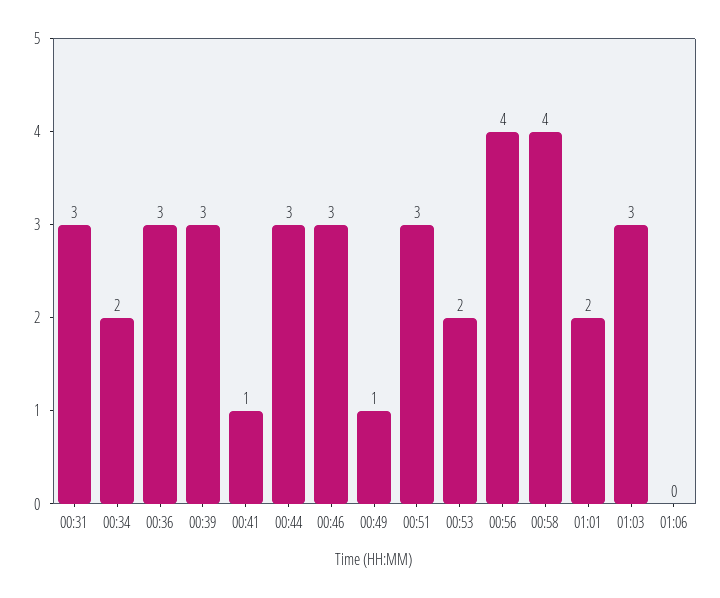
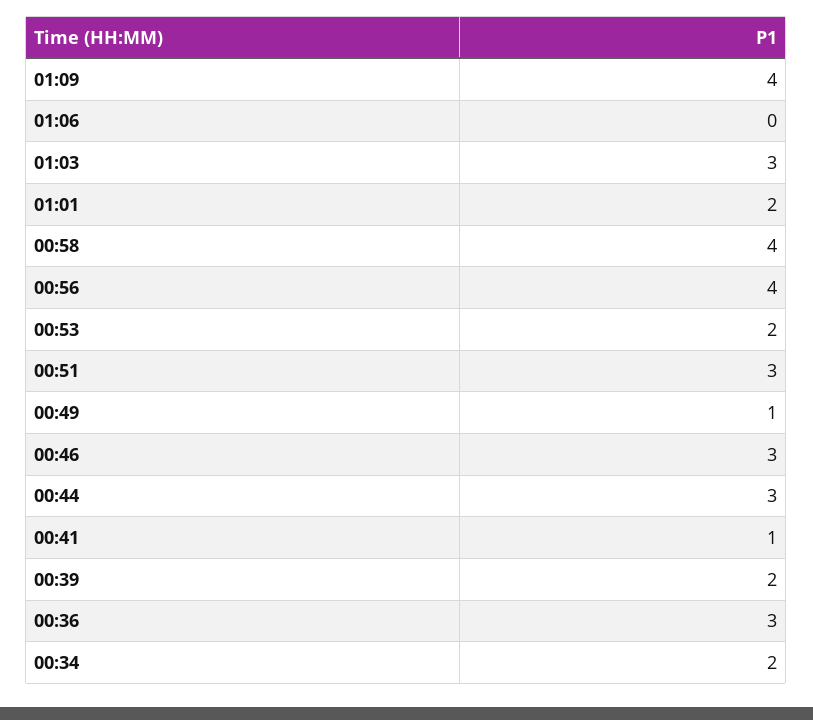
00:31: 3 -> none
00:39: 3 -> 2
01:09: none -> 4

